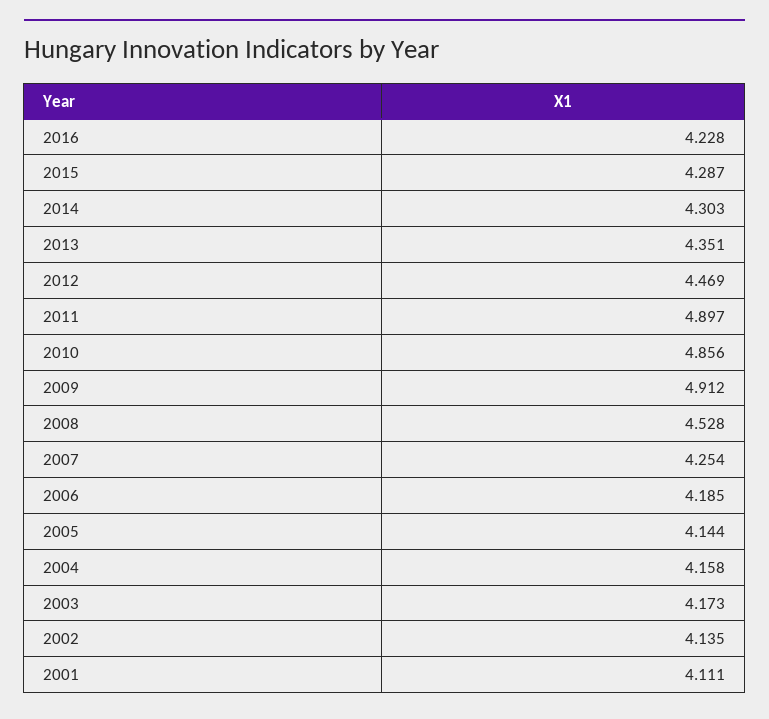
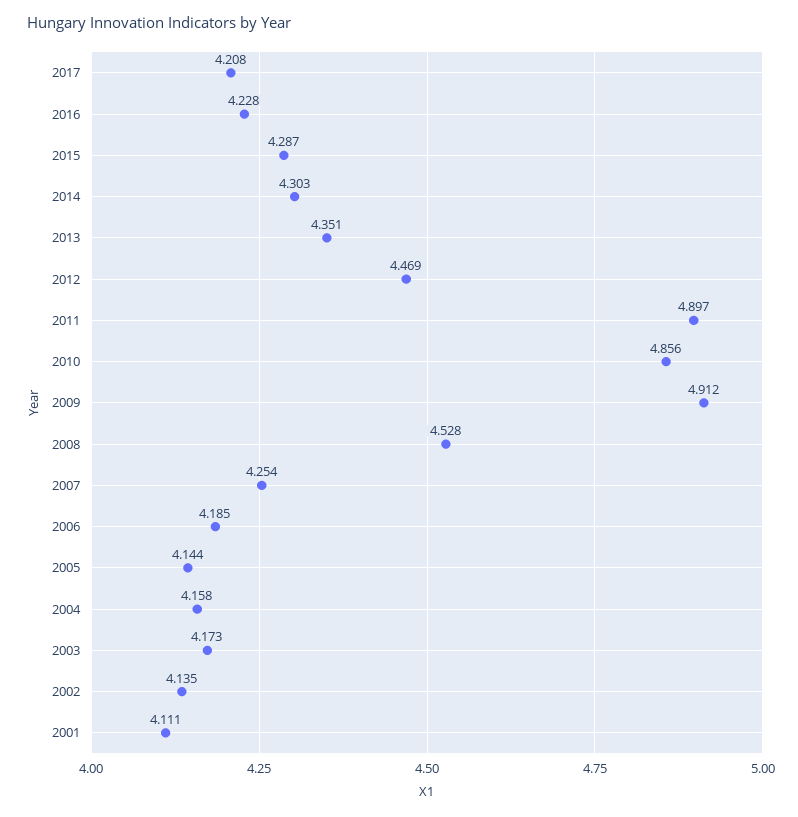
2017: none -> 4.208

